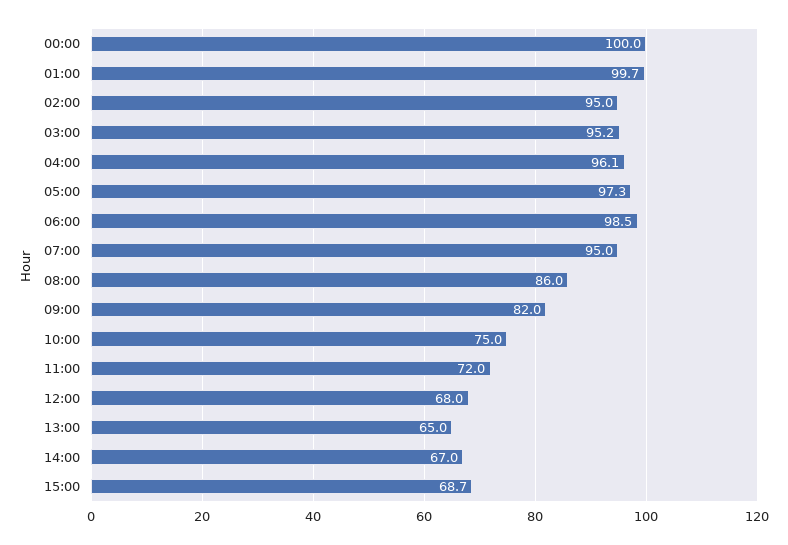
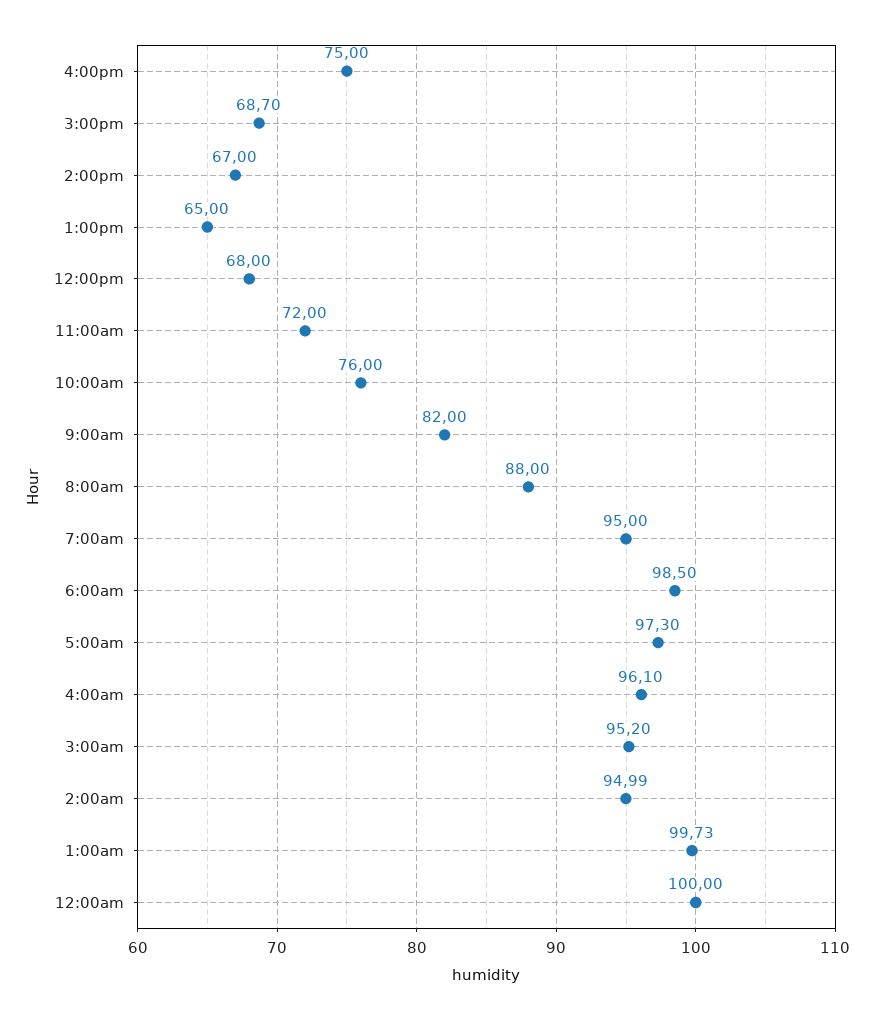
08:00: 86 -> 88
10:00: 75 -> 76
4:00pm: none -> 75

